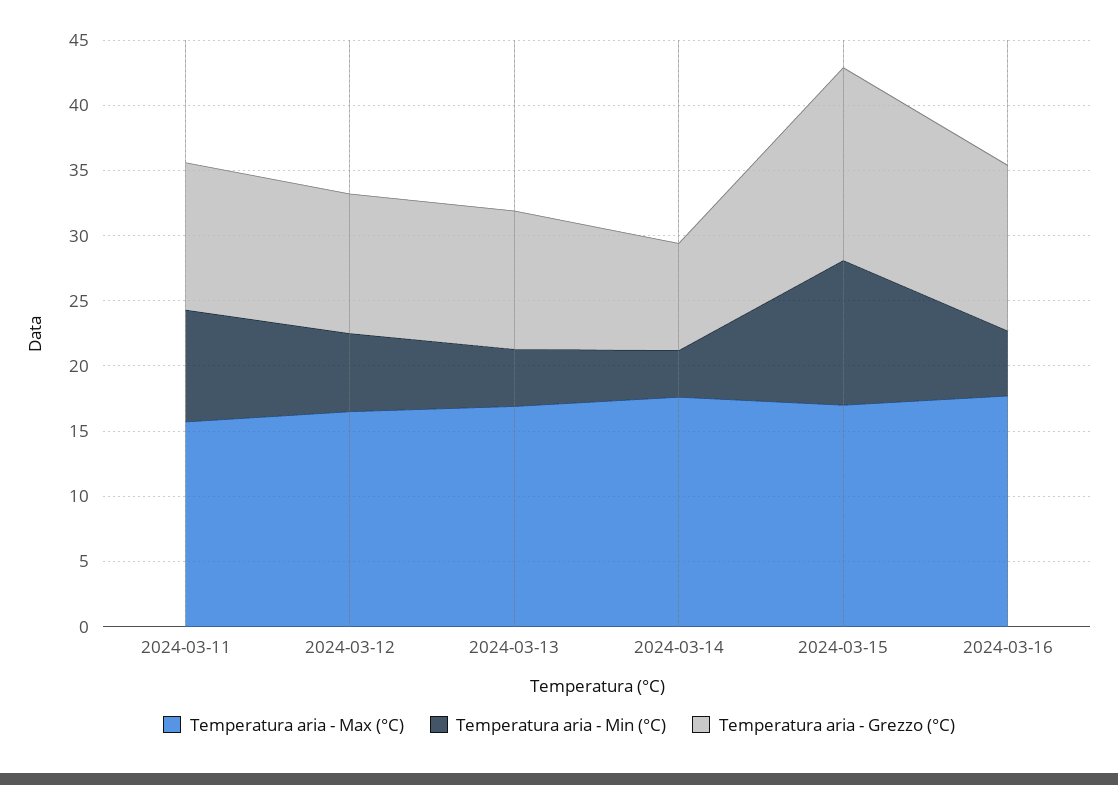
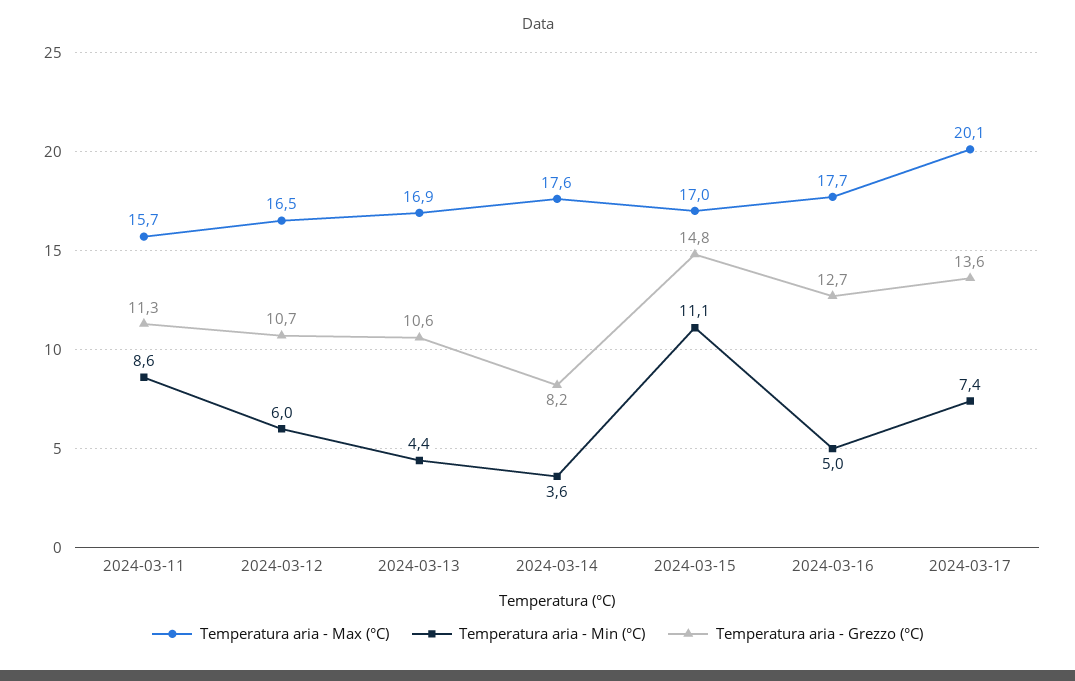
Temperatura aria - Max (°C), 2024-03-17: none -> 20.1
Temperatura aria - Min (°C), 2024-03-17: none -> 7.4
Temperatura aria - Grezzo (°C), 2024-03-17: none -> 13.6

